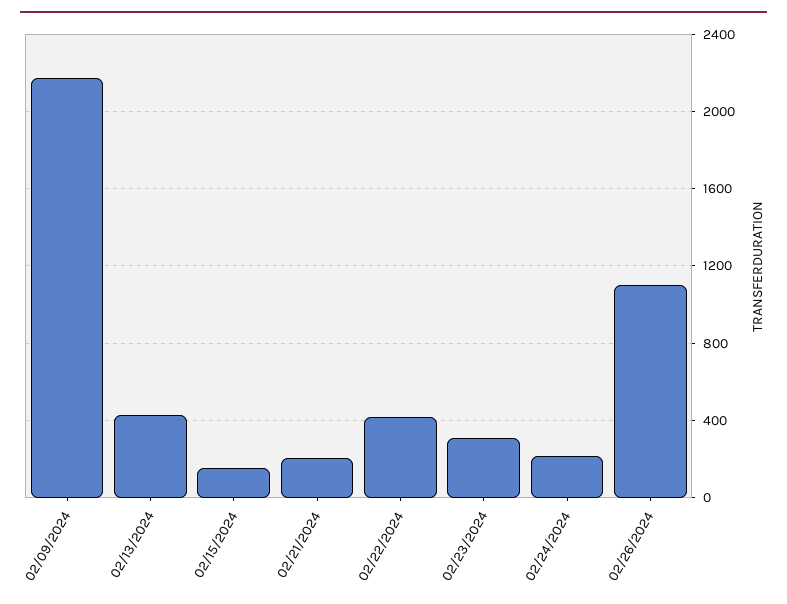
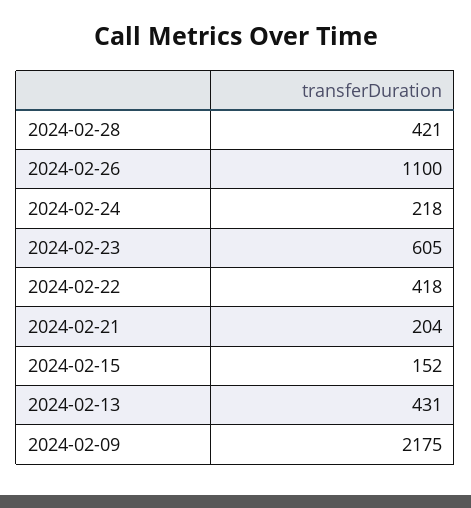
02/23/2024: 300 -> 605
2024-02-28: none -> 421

